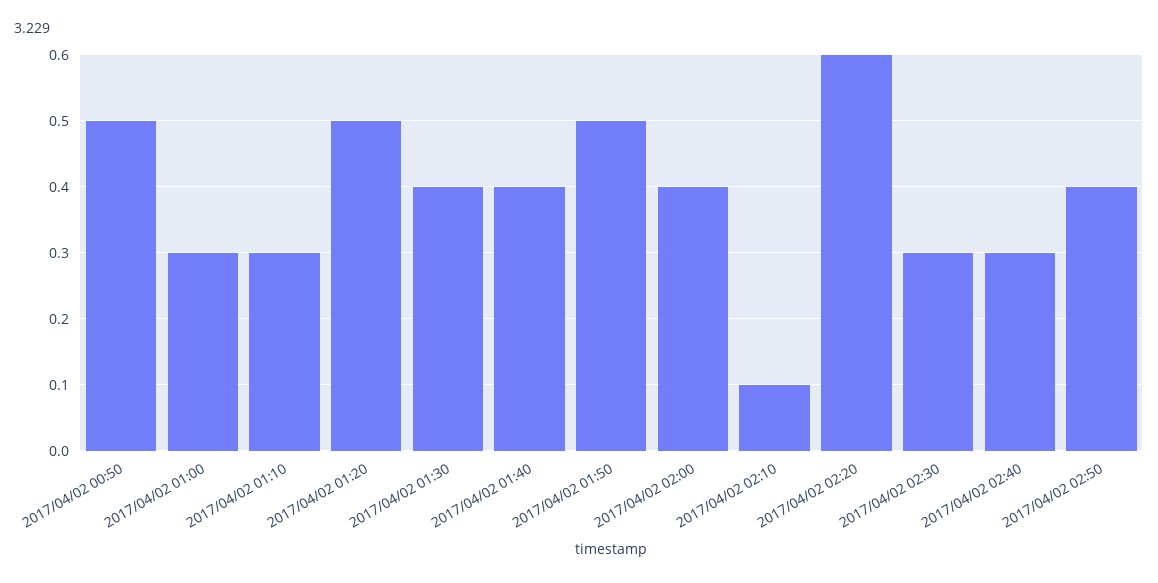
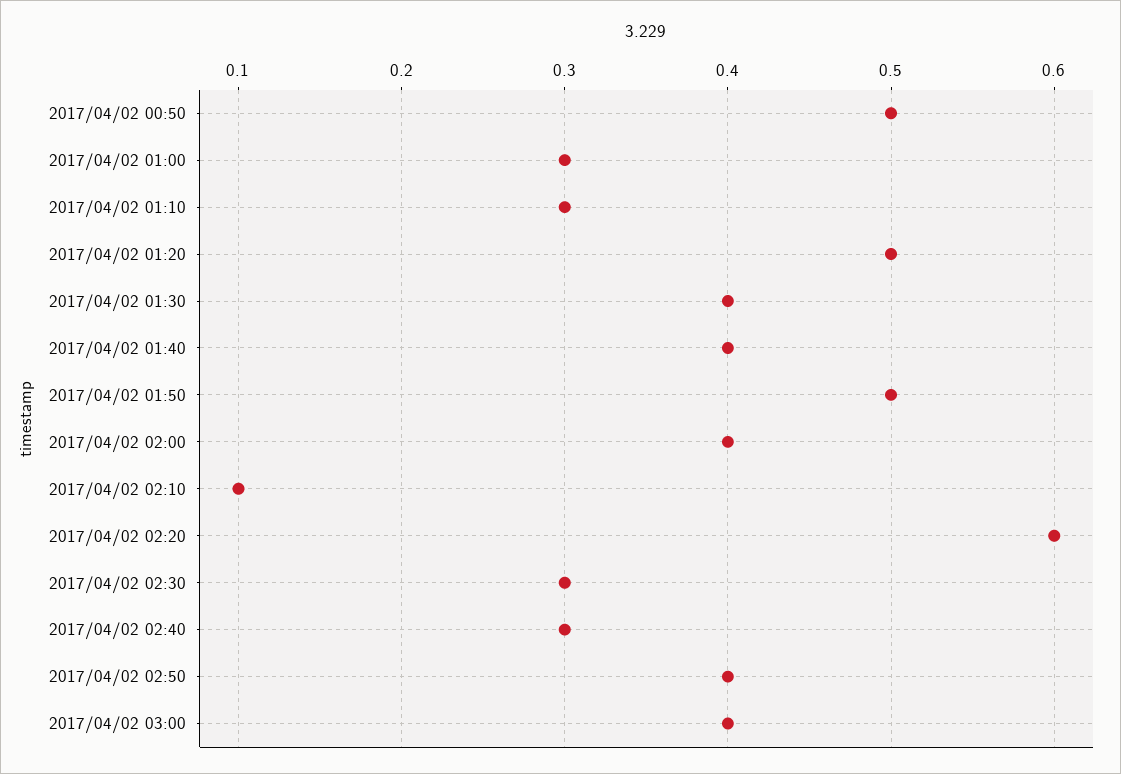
2017/04/02 03:00: none -> 0.4

